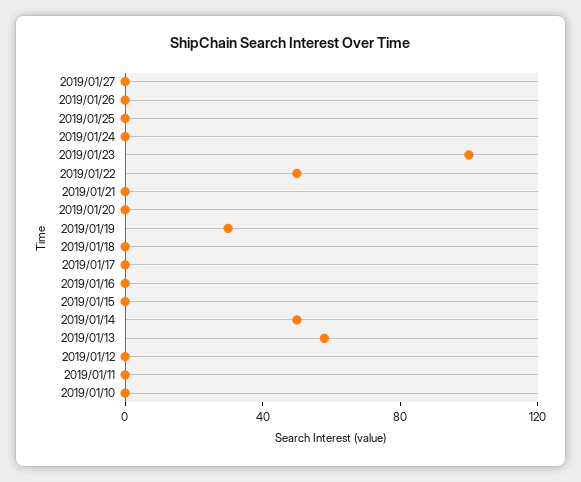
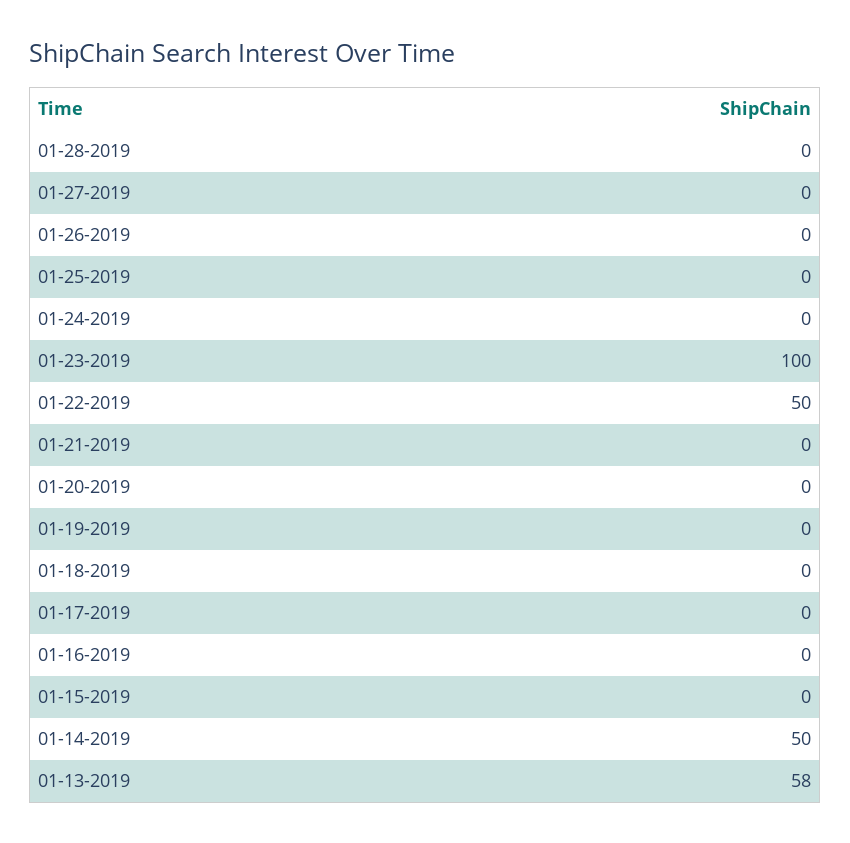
2019/01/19: 30 -> 0
2019/01/12: 0 -> none
2019/01/11: 0 -> none
2019/01/10: 0 -> none
01-28-2019: none -> 0

